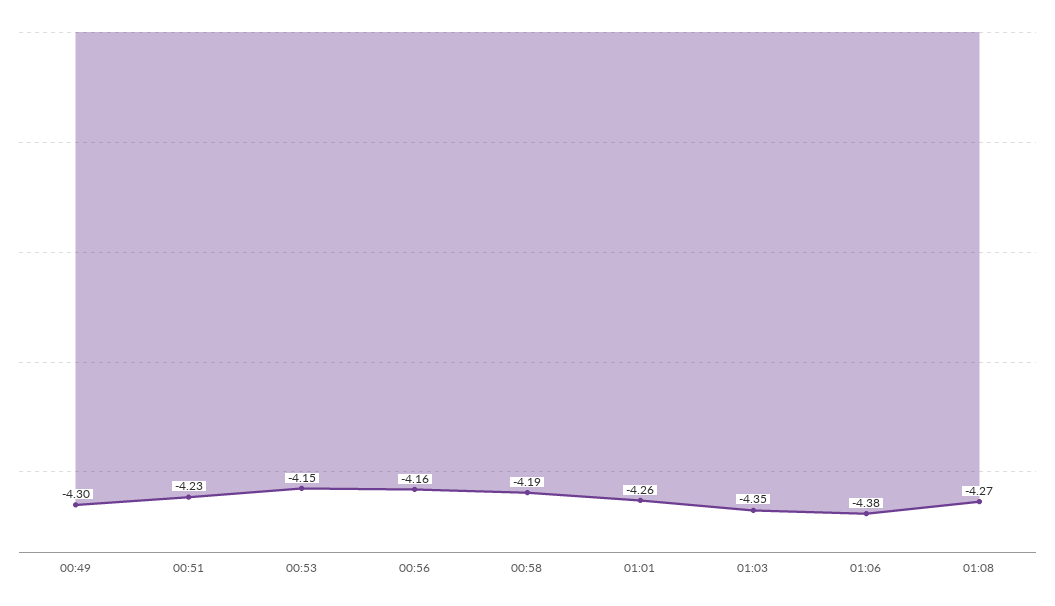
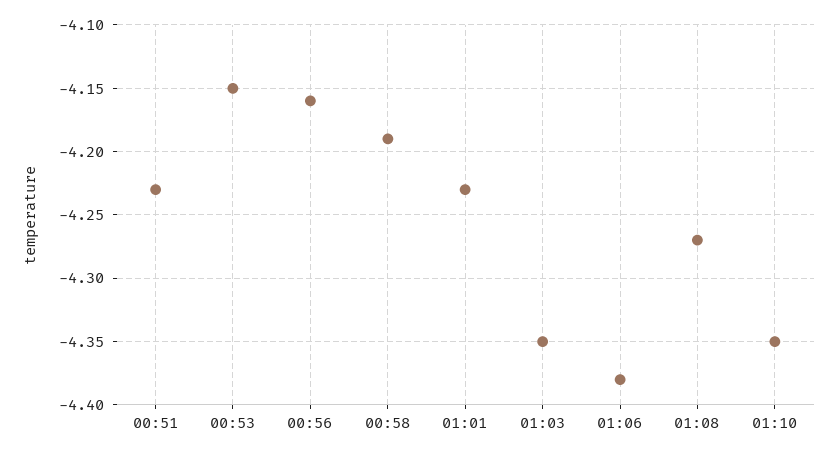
00:49: -4.3 -> none
01:01: -4.26 -> -4.23
01:10: none -> -4.35

